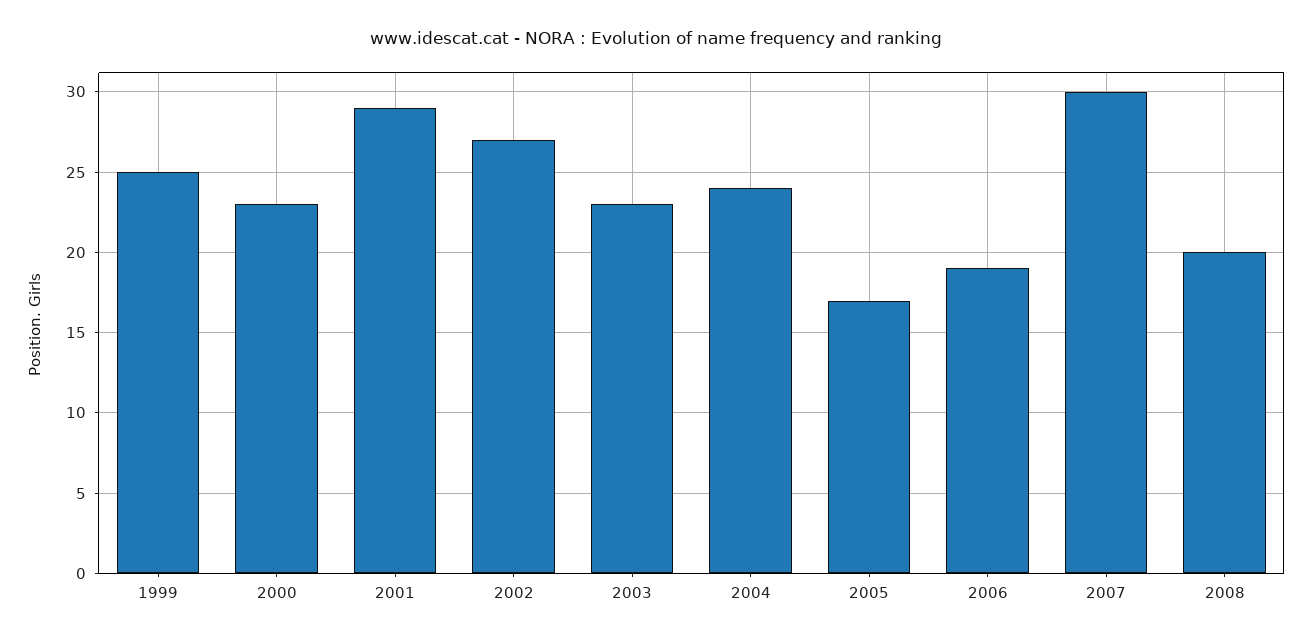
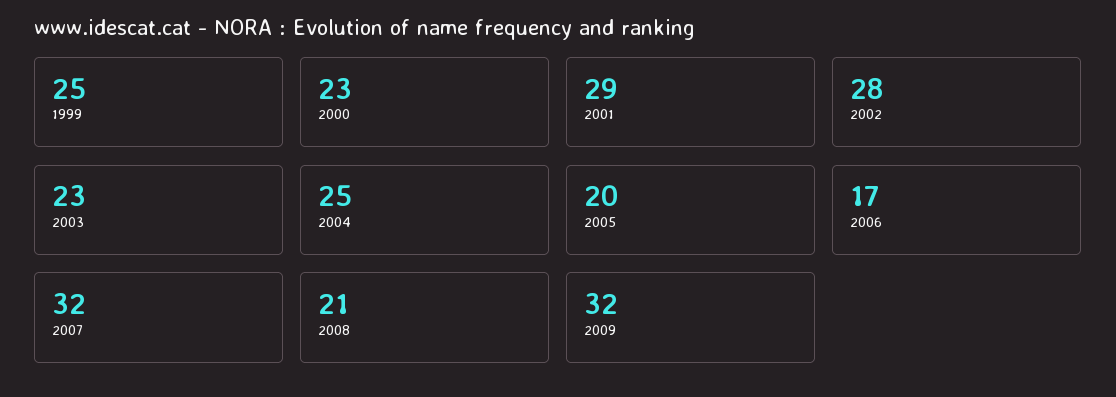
2002: 27 -> 28
2004: 24 -> 25
2005: 17 -> 20
2006: 19 -> 17
2007: 30 -> 32
2008: 20 -> 21
2009: none -> 32

